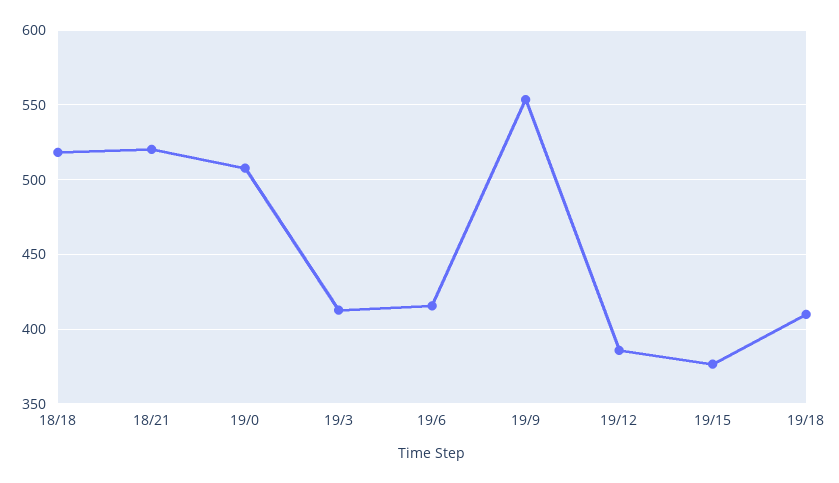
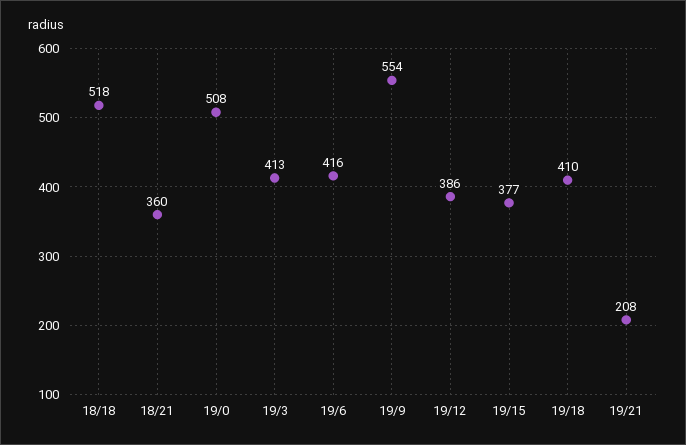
18/21: 520 -> 360
19/21: none -> 208

